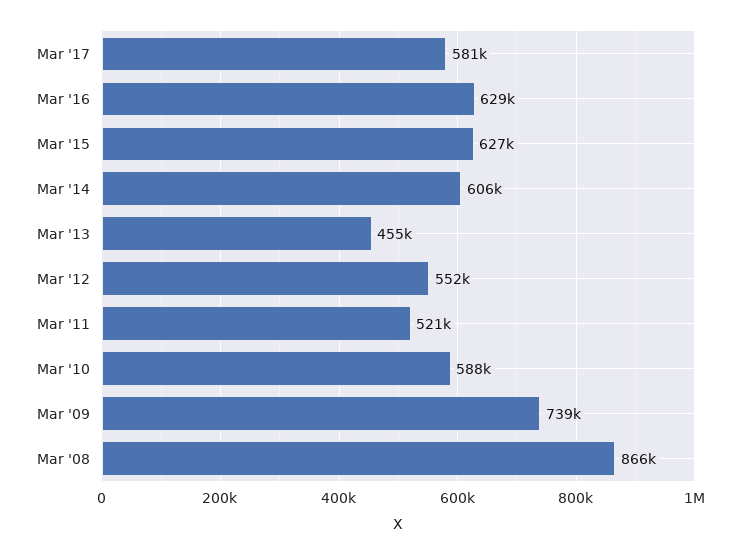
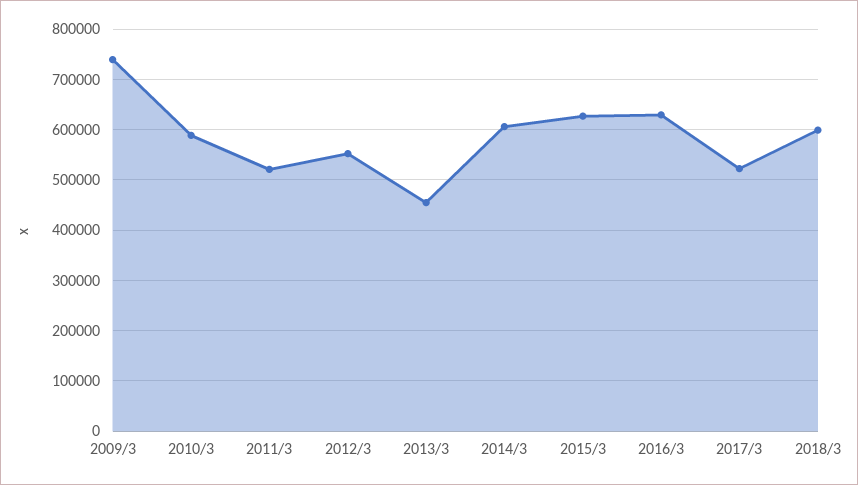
Mar '17: 581000 -> 520000
Mar '08: 866000 -> none
2018/3: none -> 600000

